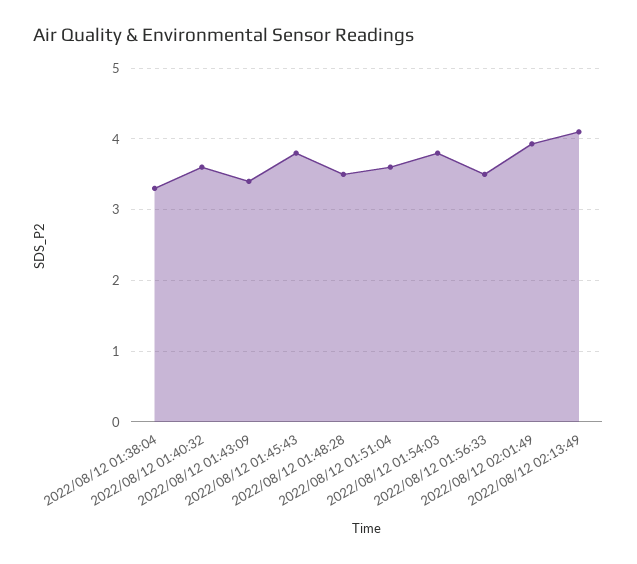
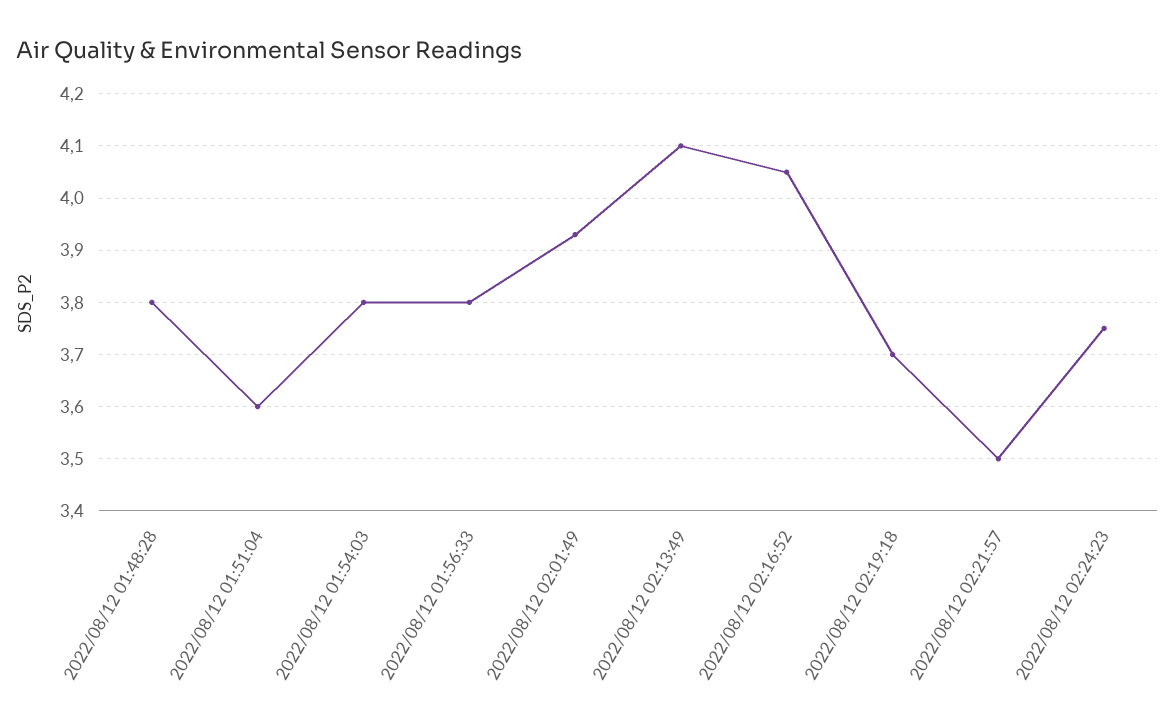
2022/08/12 01:38:04: 3.3 -> none
2022/08/12 01:40:32: 3.6 -> none
2022/08/12 01:43:09: 3.4 -> none
2022/08/12 01:45:43: 3.8 -> none
2022/08/12 01:48:28: 3.5 -> 3.8
2022/08/12 01:56:33: 3.5 -> 3.8
2022/08/12 02:16:52: none -> 4.05
2022/08/12 02:19:18: none -> 3.7
2022/08/12 02:21:57: none -> 3.5
2022/08/12 02:24:23: none -> 3.75

